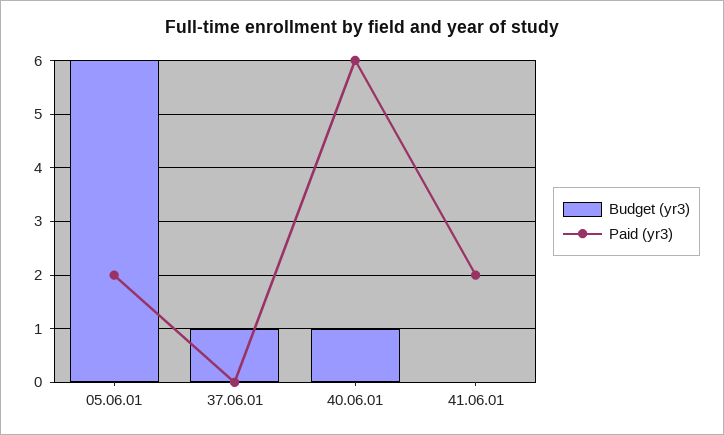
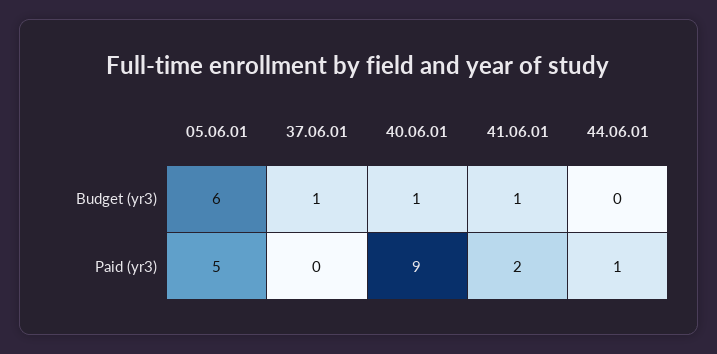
Paid (yr3), 05.06.01: 2 -> 5
Paid (yr3), 40.06.01: 6 -> 9
Budget (yr3), 41.06.01: 0 -> 1
Budget (yr3), 44.06.01: none -> 0
Paid (yr3), 44.06.01: none -> 1

